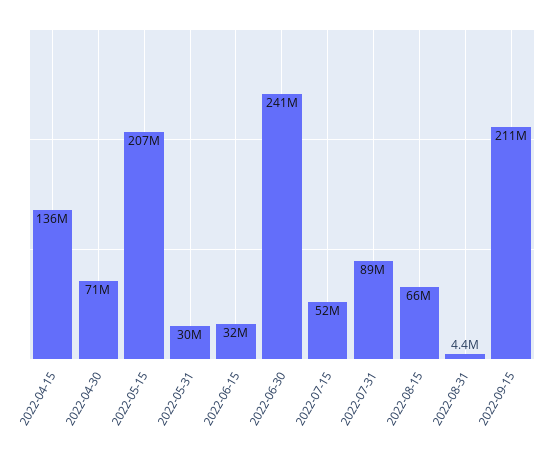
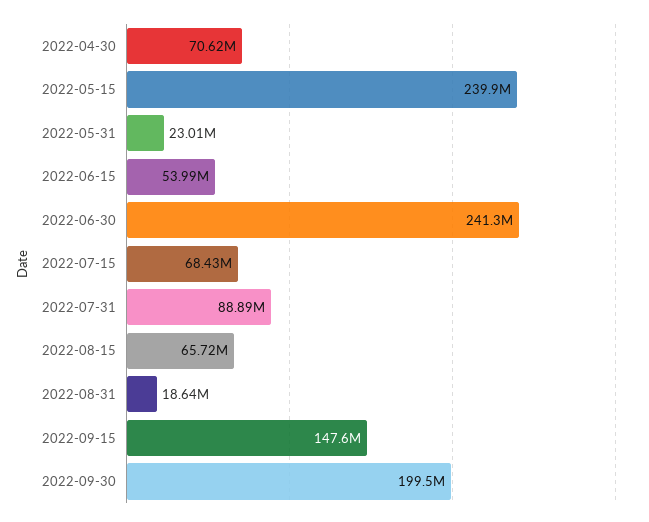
2022-04-15: 136000000 -> none
2022-05-15: 207000000 -> 239900000
2022-05-31: 30000000 -> 23010000
2022-06-15: 32000000 -> 53990000
2022-07-15: 52000000 -> 68430000
2022-08-31: 4400000 -> 18640000
2022-09-15: 211000000 -> 147600000
2022-09-30: none -> 199500000

